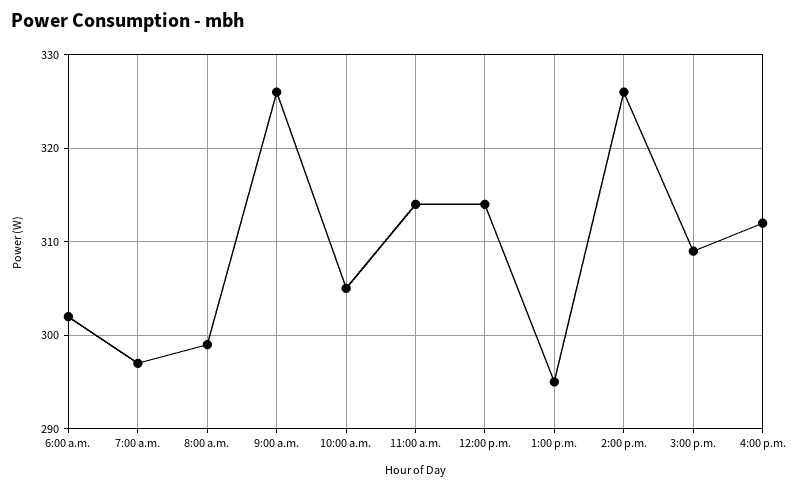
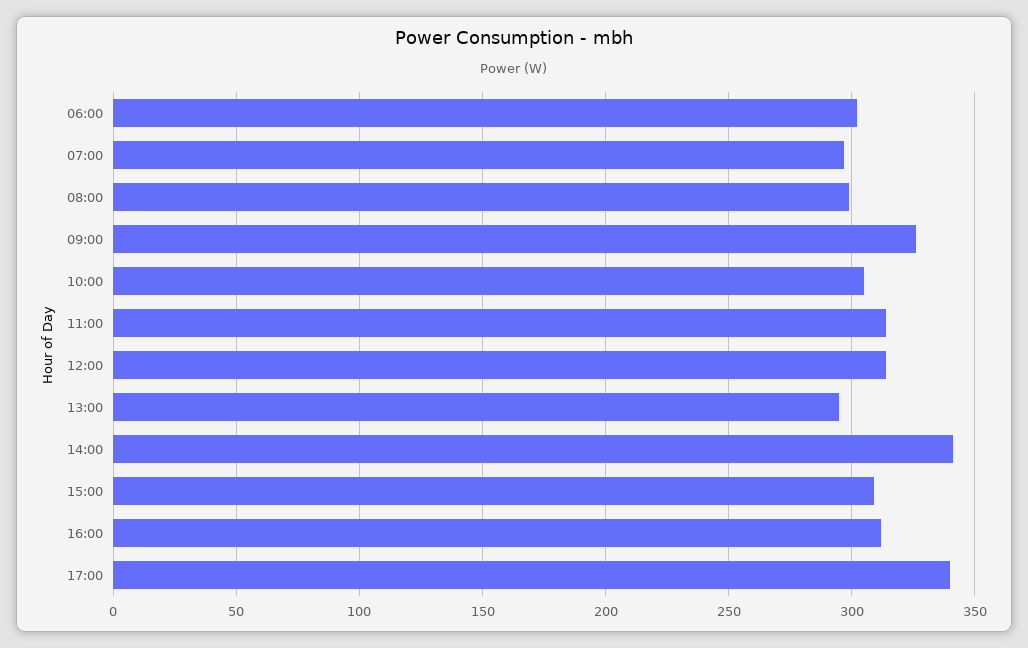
2:00 p.m.: 326 -> 340
17:00: none -> 340

